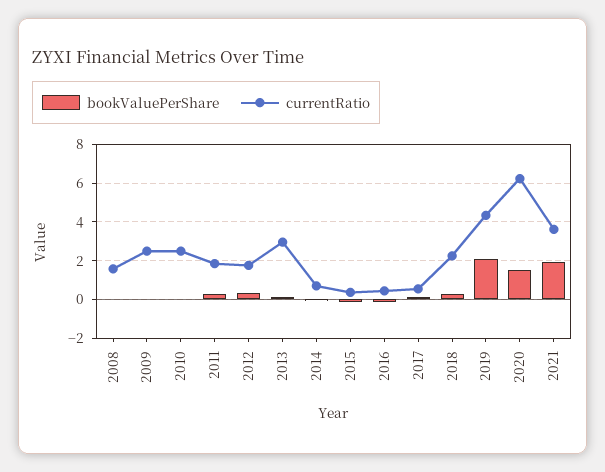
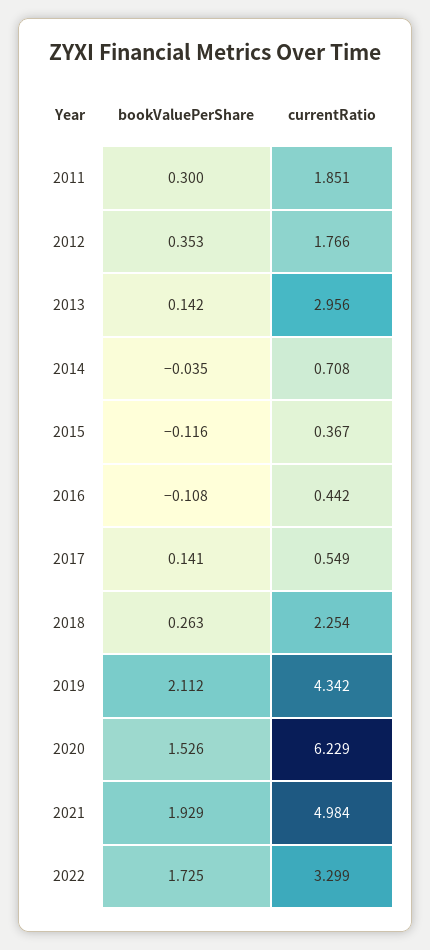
bookValuePerShare, 2008: 0 -> none
currentRatio, 2008: 1.5 -> none
bookValuePerShare, 2009: 0 -> none
currentRatio, 2009: 2.5 -> none
bookValuePerShare, 2010: 0 -> none
currentRatio, 2010: 2.5 -> none
currentRatio, 2021: 3.5 -> 4.984
bookValuePerShare, 2022: none -> 1.725
currentRatio, 2022: none -> 3.299

